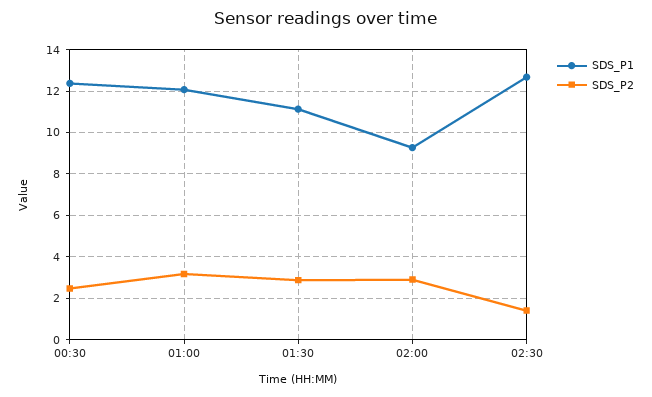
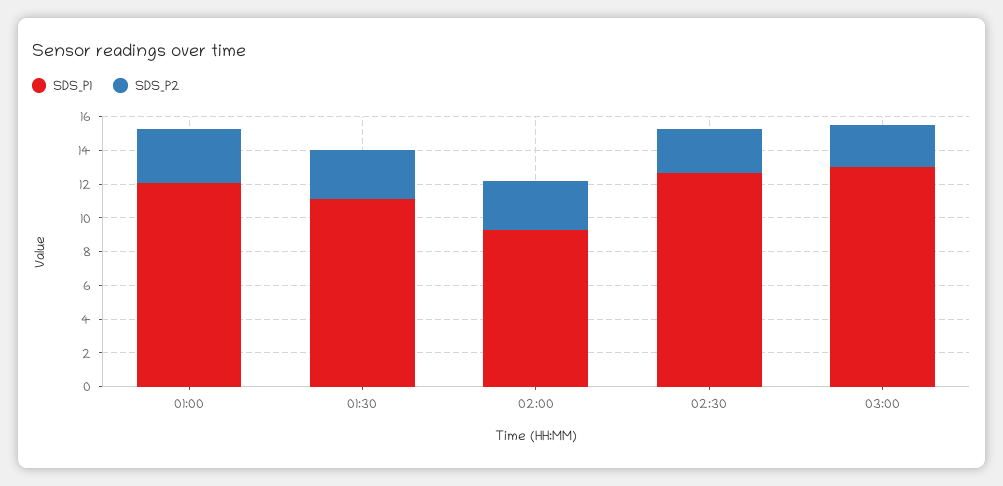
SDS_P1, 00:30: 12.5 -> none
SDS_P2, 00:30: 2.5 -> none
SDS_P2, 02:30: 1.5 -> 2.5
SDS_P1, 03:00: none -> 13
SDS_P2, 03:00: none -> 2.5

